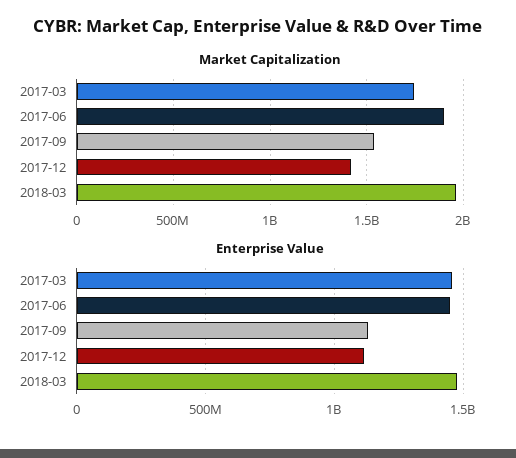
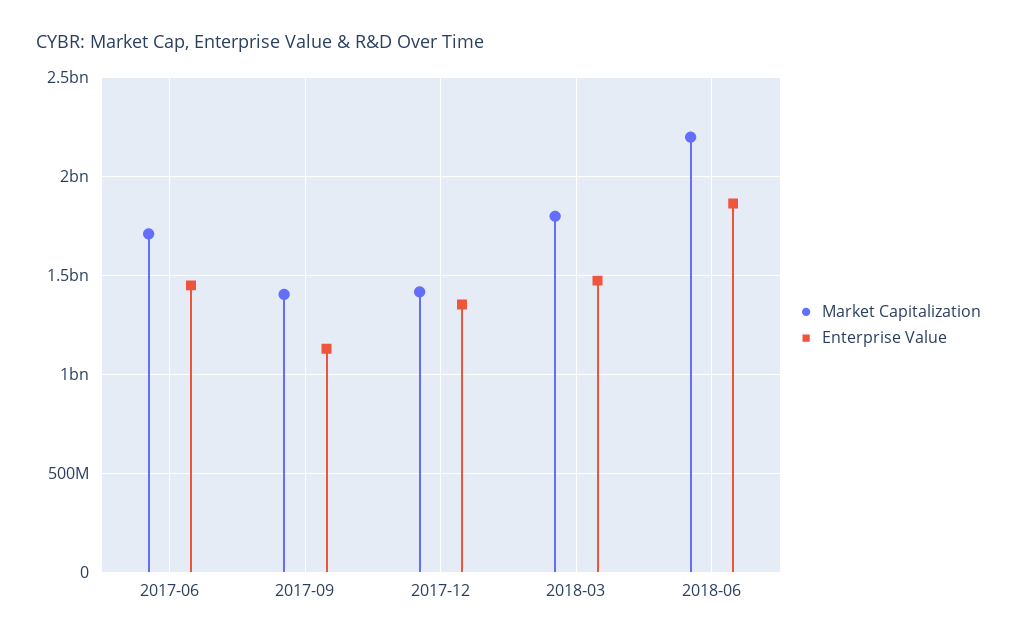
Market Capitalization, 2017-03: 1750000000 -> none
Market Capitalization, 2017-06: 1900000000 -> 1700000000
Market Capitalization, 2017-09: 1550000000 -> 1400000000
Market Capitalization, 2018-03: 1950000000 -> 1800000000
Enterprise Value, 2017-03: 1450000000 -> none
Enterprise Value, 2017-12: 1100000000 -> 1350000000
Market Capitalization, 2018-06: none -> 2200000000
Enterprise Value, 2018-06: none -> 1850000000

